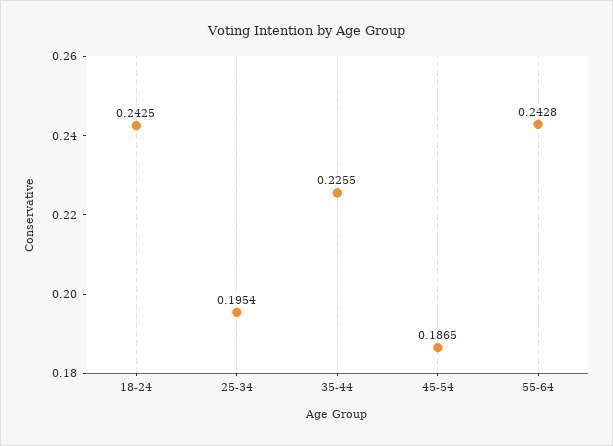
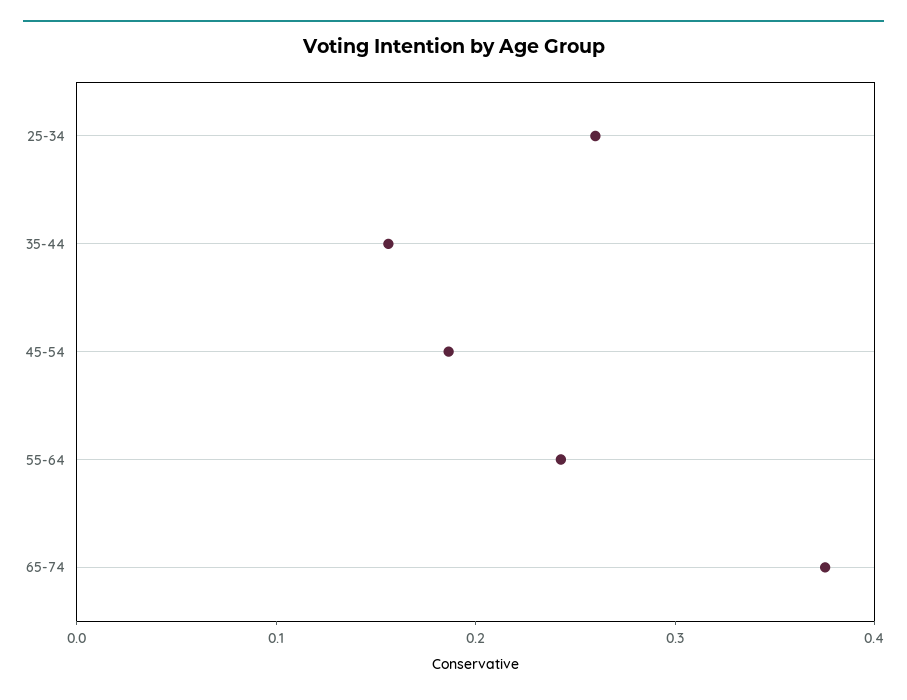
18-24: 0.2425 -> none
25-34: 0.1954 -> 0.26
35-44: 0.2255 -> 0.16
65-74: none -> 0.38

